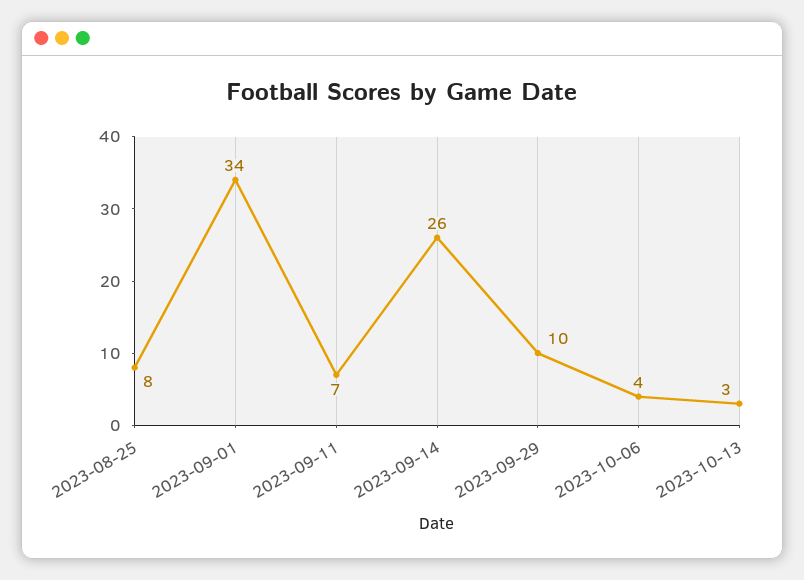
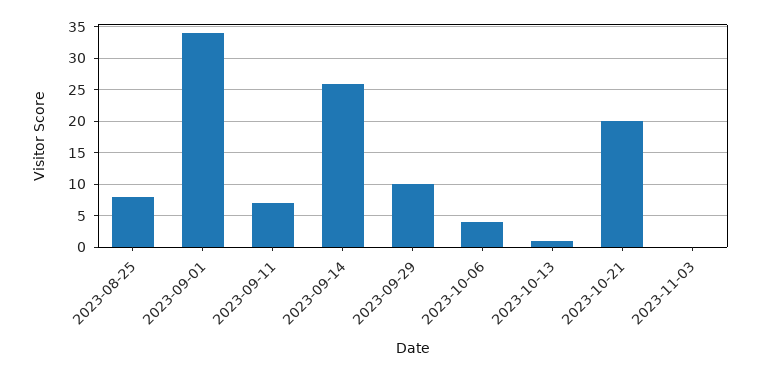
2023-10-13: 3 -> 1
2023-10-21: none -> 20
2023-11-03: none -> 0

